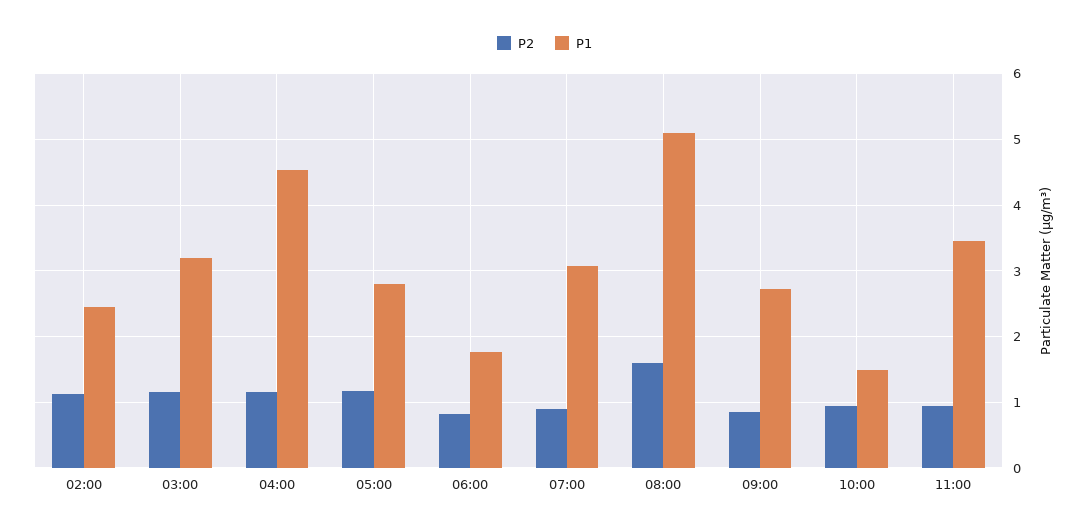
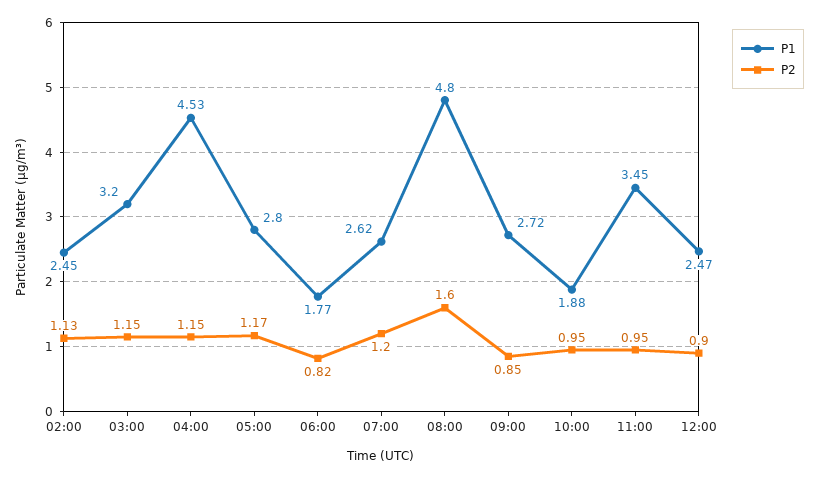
P2, 07:00: 0.9 -> 1.2
P1, 07:00: 3.1 -> 2.62
P1, 08:00: 5.1 -> 4.8
P1, 10:00: 1.5 -> 1.88
P1, 12:00: none -> 2.47
P2, 12:00: none -> 0.9

